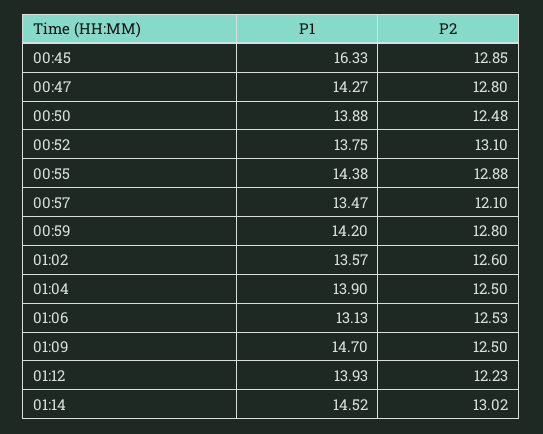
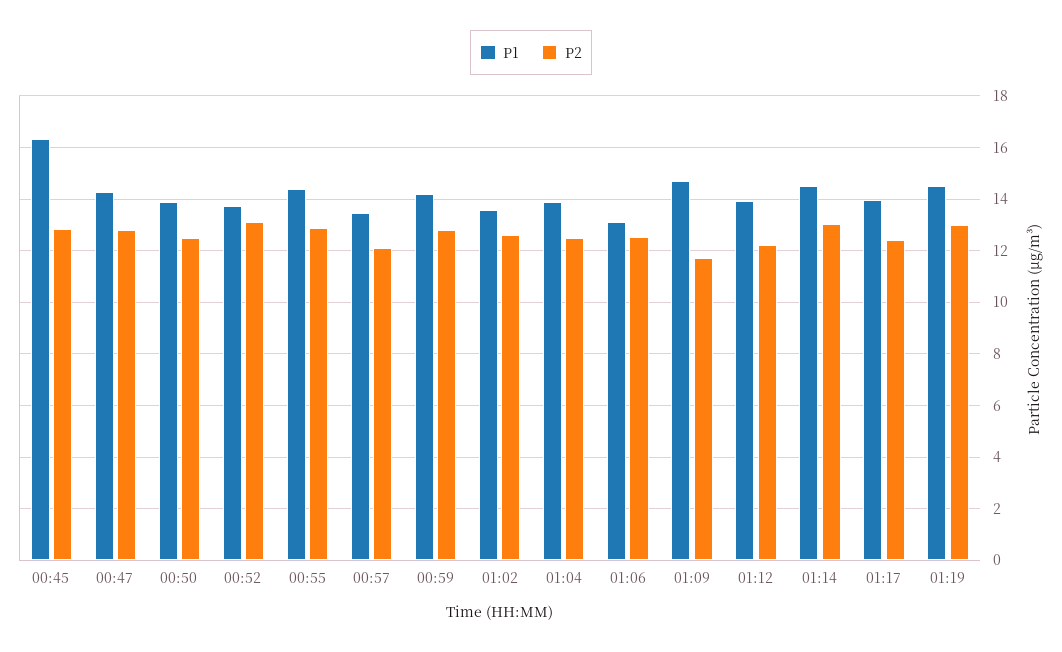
P2, 01:09: 12.5 -> 11.75
P1, 01:17: none -> 14
P2, 01:17: none -> 12.5
P1, 01:19: none -> 14.5
P2, 01:19: none -> 13

